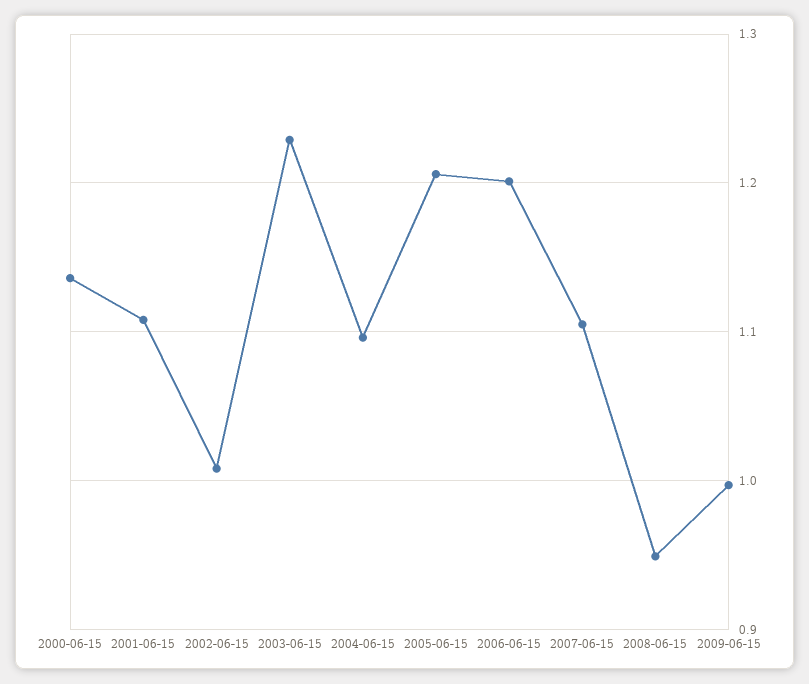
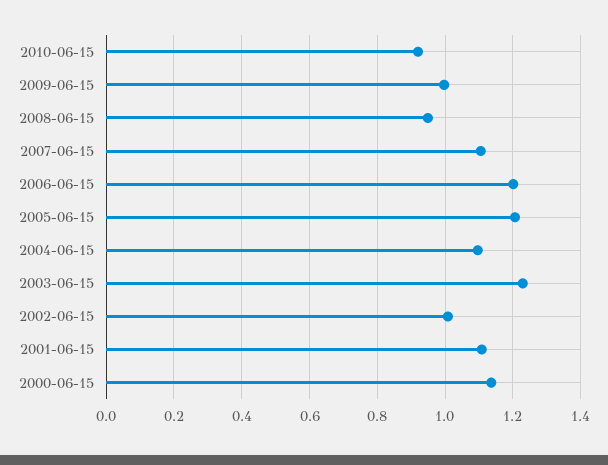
2010-06-15: none -> 0.92

